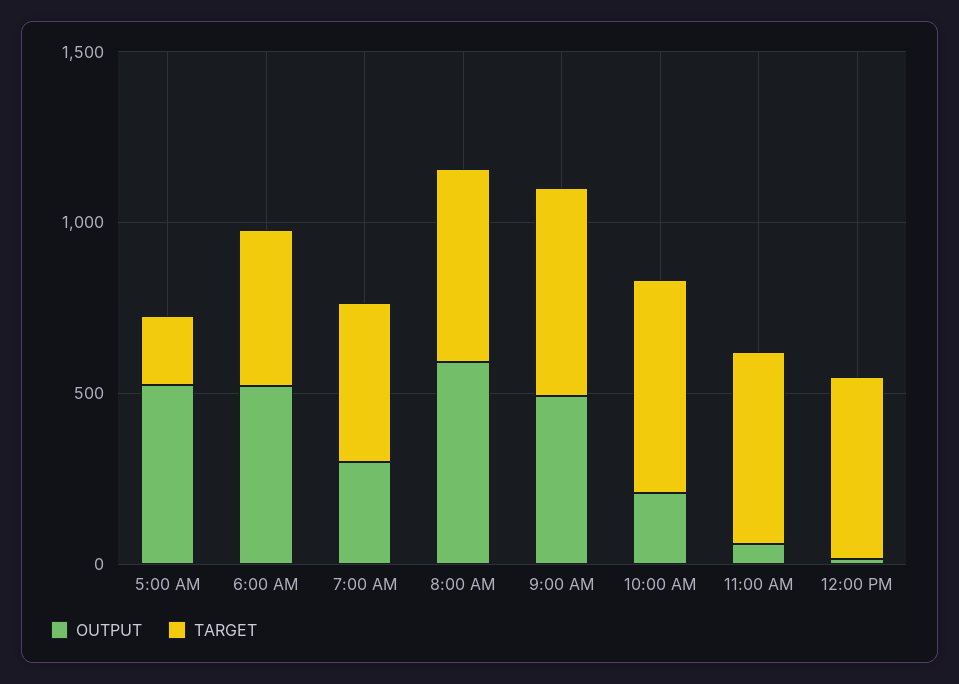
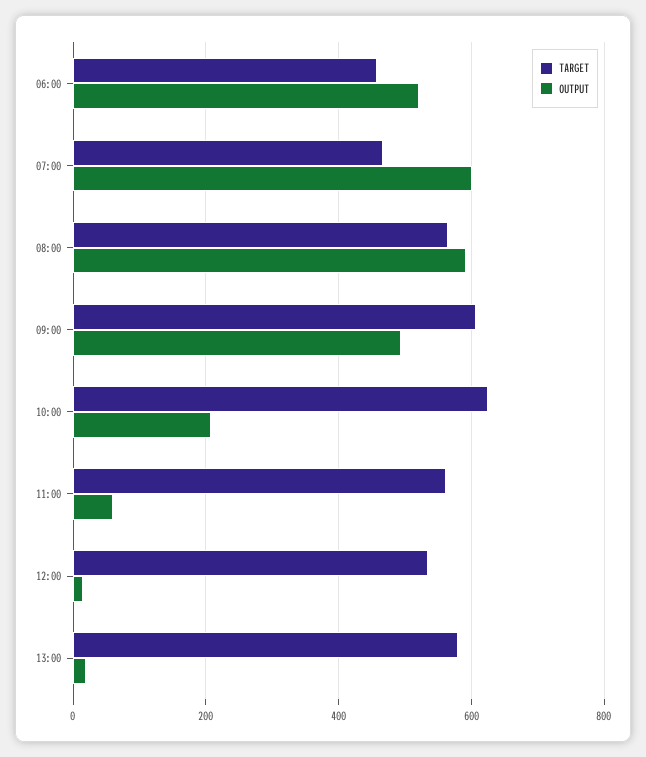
OUTPUT, 5:00 AM: 500 -> none
TARGET, 5:00 AM: 200 -> none
OUTPUT, 7:00 AM: 300 -> 600
TARGET, 13:00: none -> 580
OUTPUT, 13:00: none -> 20

